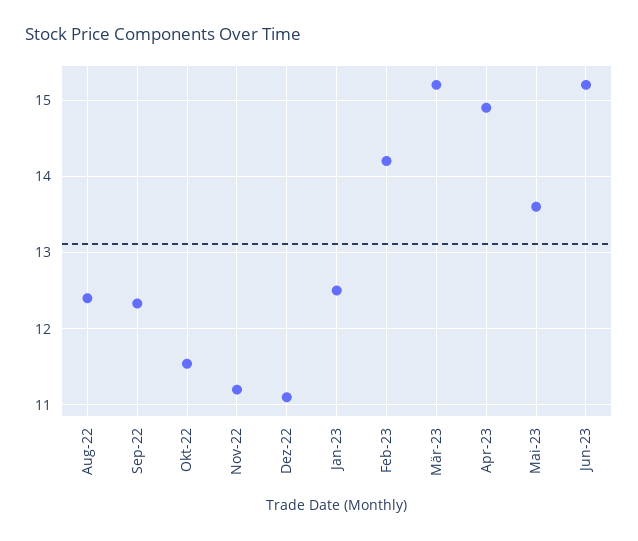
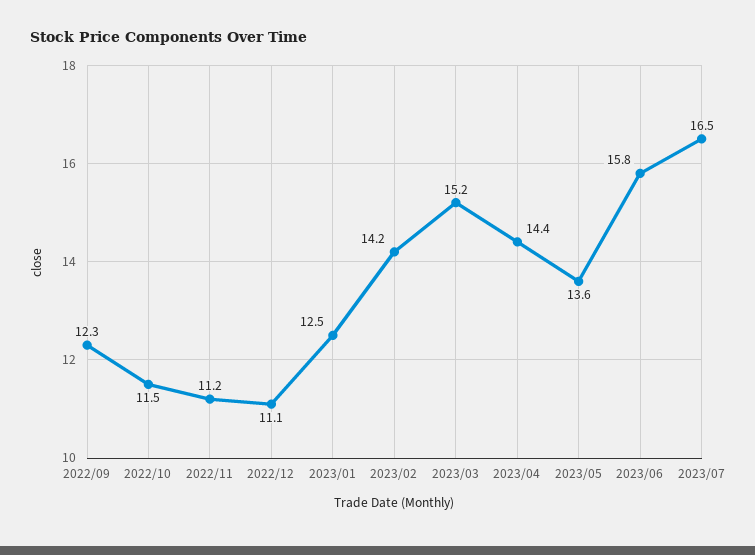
Aug-22: 12.4 -> none
Apr-23: 14.9 -> 14.4
Jun-23: 15.2 -> 15.8
2023/07: none -> 16.5

